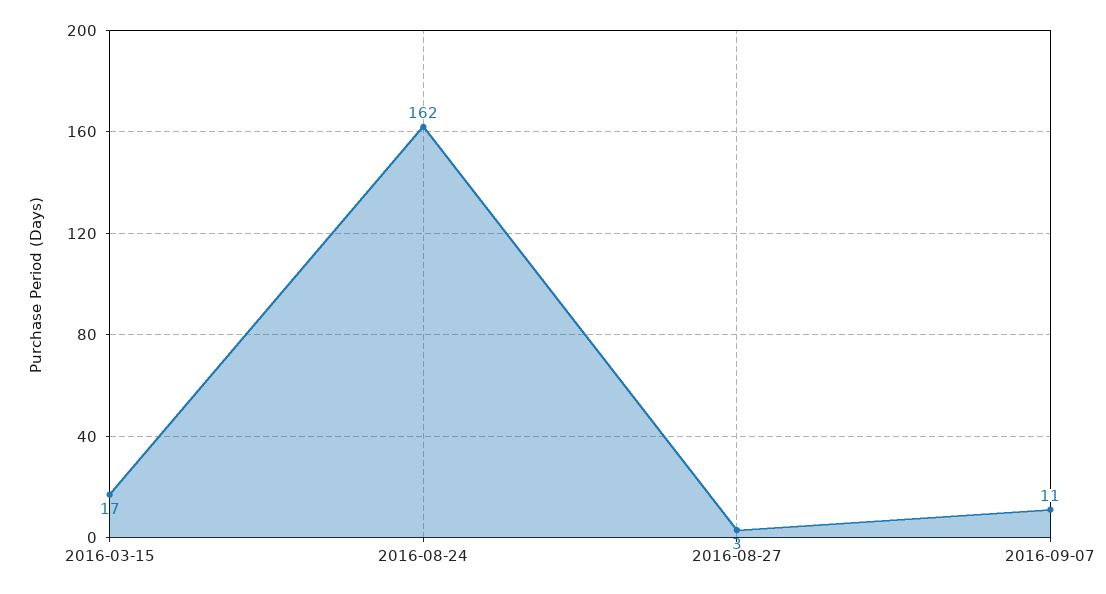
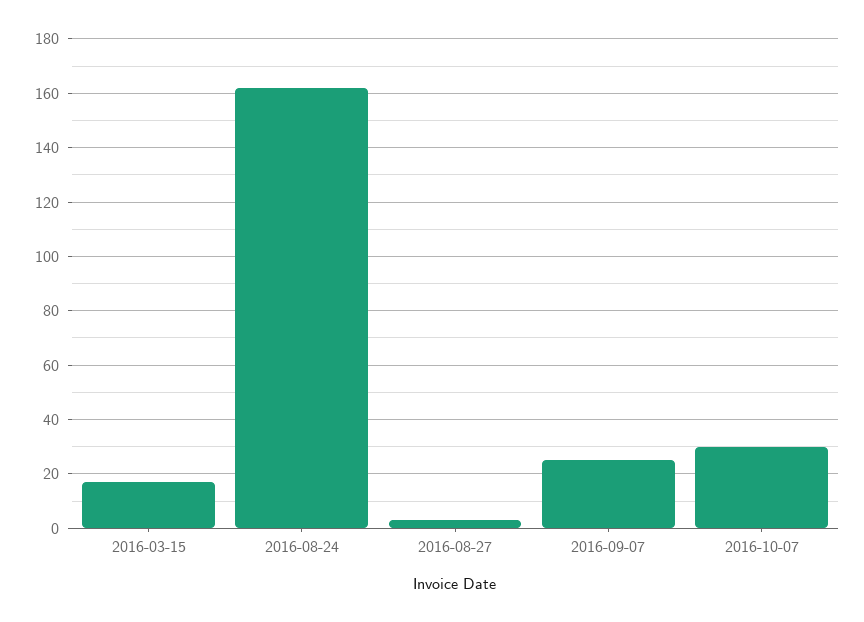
2016-09-07: 11 -> 25
2016-10-07: none -> 30

